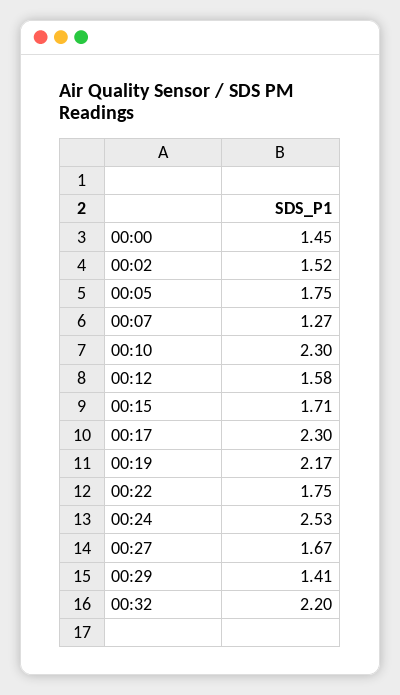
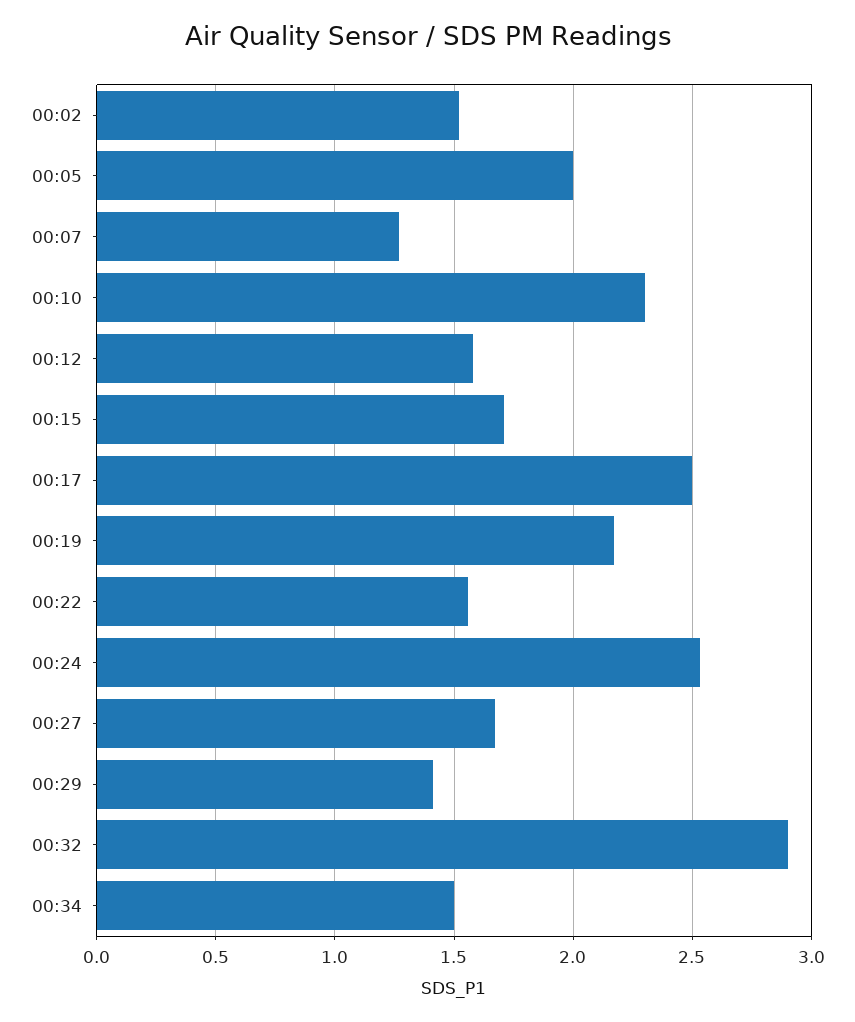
00:00: 1.45 -> none
00:05: 1.75 -> 2
00:17: 2.3 -> 2.5
00:22: 1.75 -> 1.55
00:32: 2.2 -> 2.9
00:34: none -> 1.5

